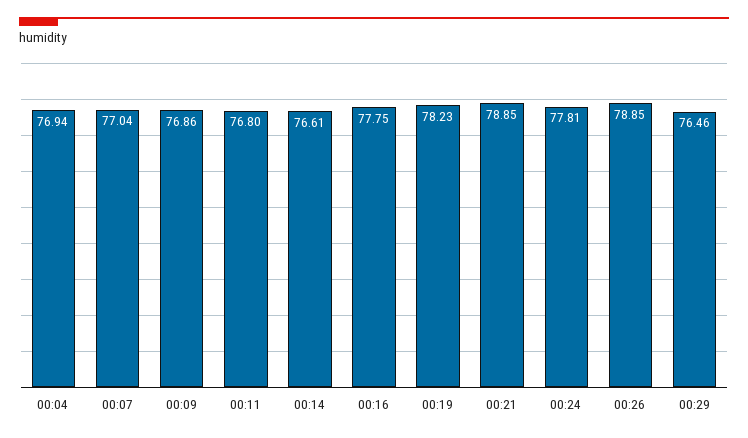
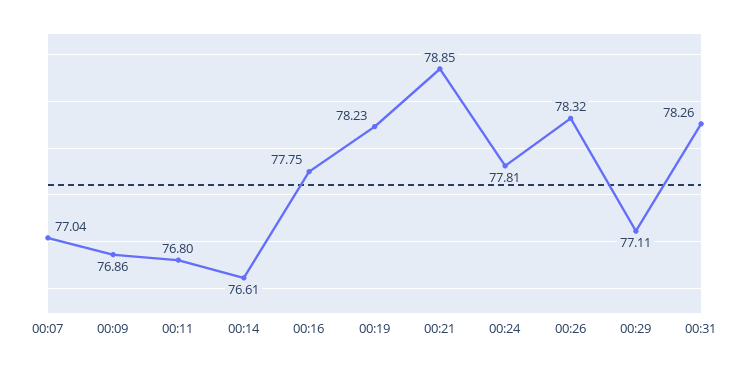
00:04: 76.94 -> none
00:26: 78.85 -> 78.32
00:29: 76.46 -> 77.11
00:31: none -> 78.26

